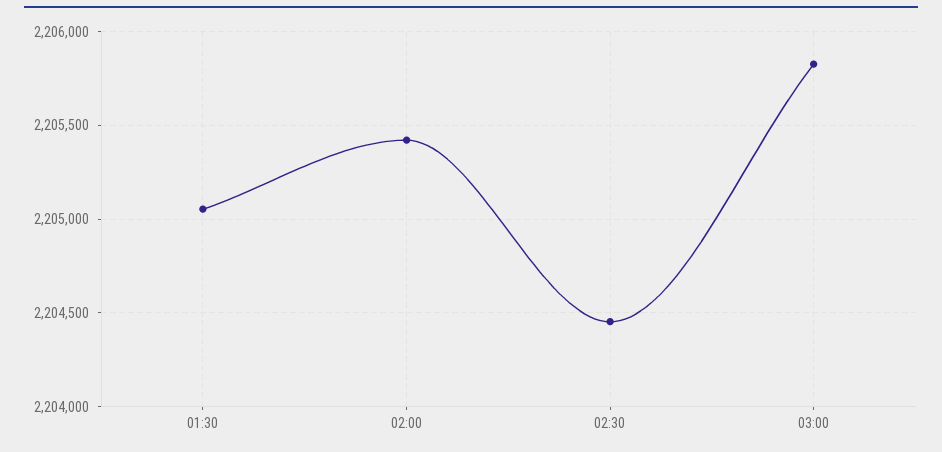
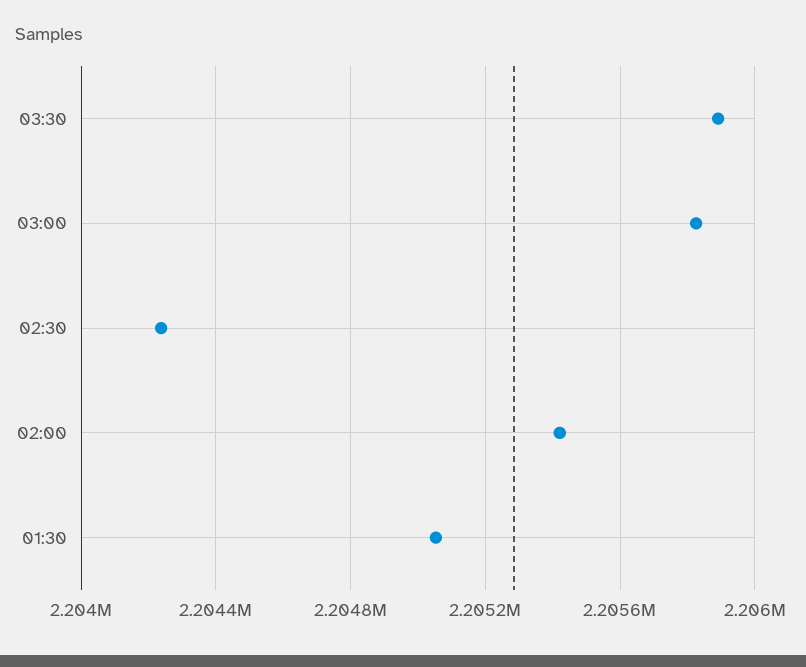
02:30: 2204450 -> 2204250
03:30: none -> 2205900

